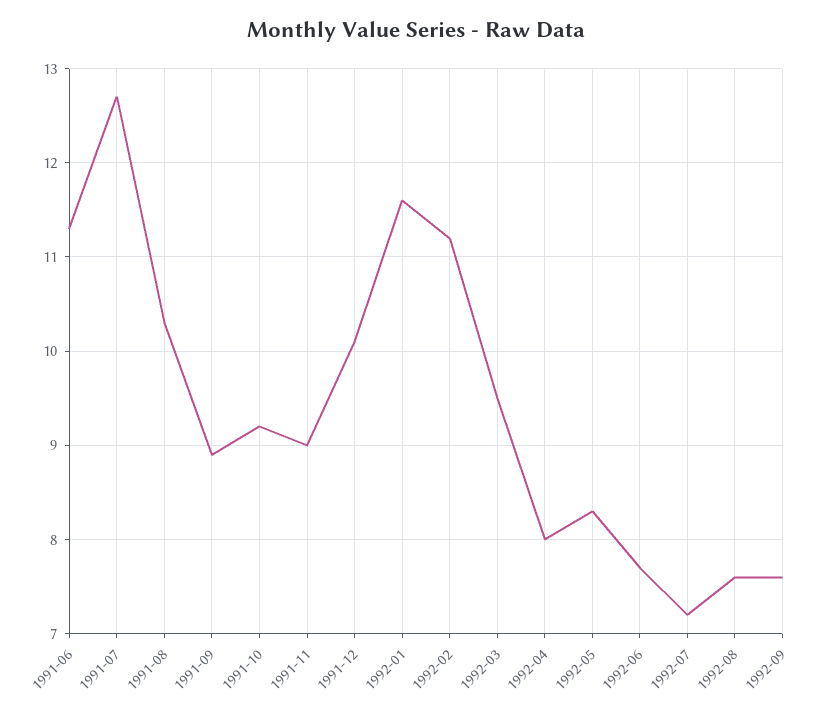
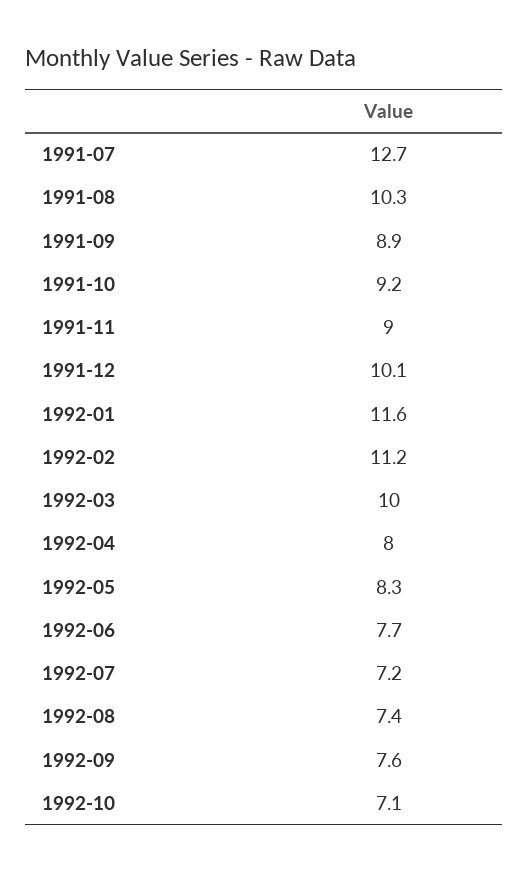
1991-06: 11.3 -> none
1992-03: 9.5 -> 10
1992-08: 7.6 -> 7.4
1992-10: none -> 7.1

